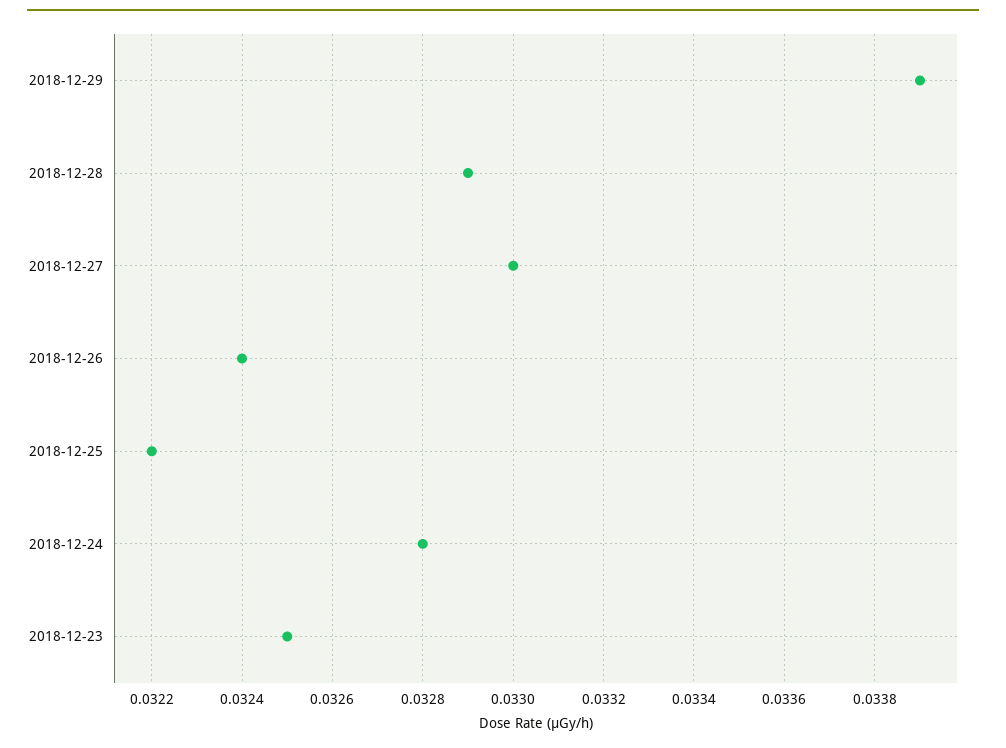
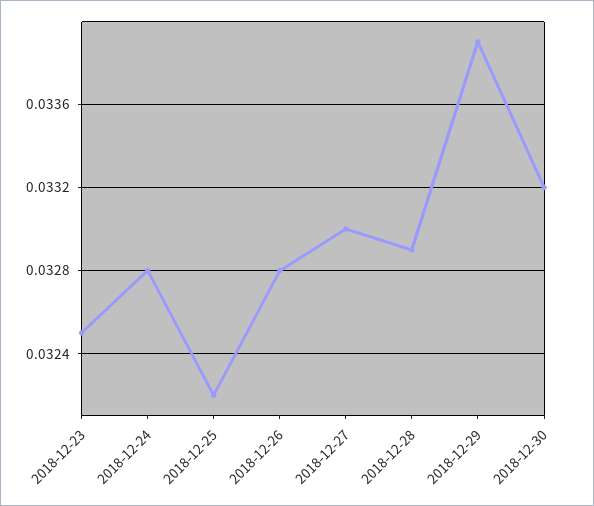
2018-12-26: 0.0324 -> 0.0328
2018-12-30: none -> 0.0332

